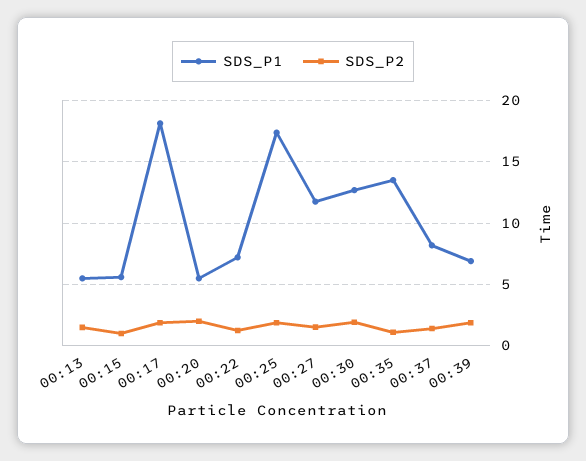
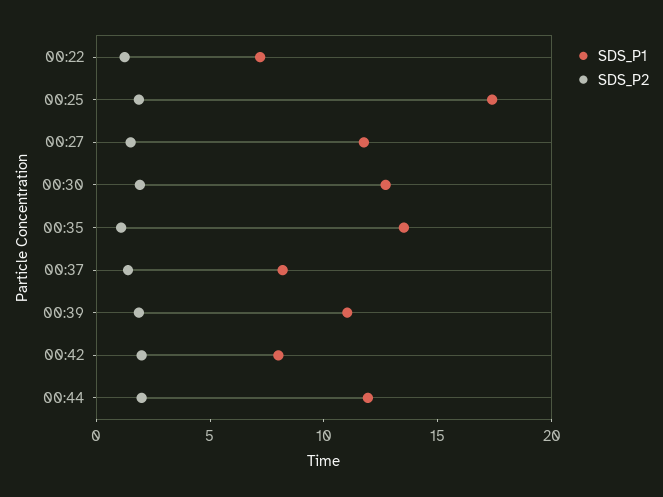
SDS_P1, 00:13: 5.5 -> none
SDS_P2, 00:13: 1.5 -> none
SDS_P1, 00:15: 5.5 -> none
SDS_P2, 00:15: 1 -> none
SDS_P1, 00:17: 18 -> none
SDS_P2, 00:17: 2 -> none
SDS_P1, 00:20: 5.5 -> none
SDS_P2, 00:20: 2 -> none
SDS_P1, 00:39: 7 -> 11
SDS_P1, 00:42: none -> 8
SDS_P2, 00:42: none -> 2
SDS_P1, 00:44: none -> 12
SDS_P2, 00:44: none -> 2

